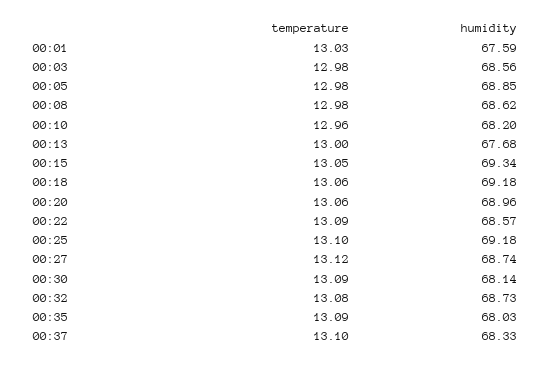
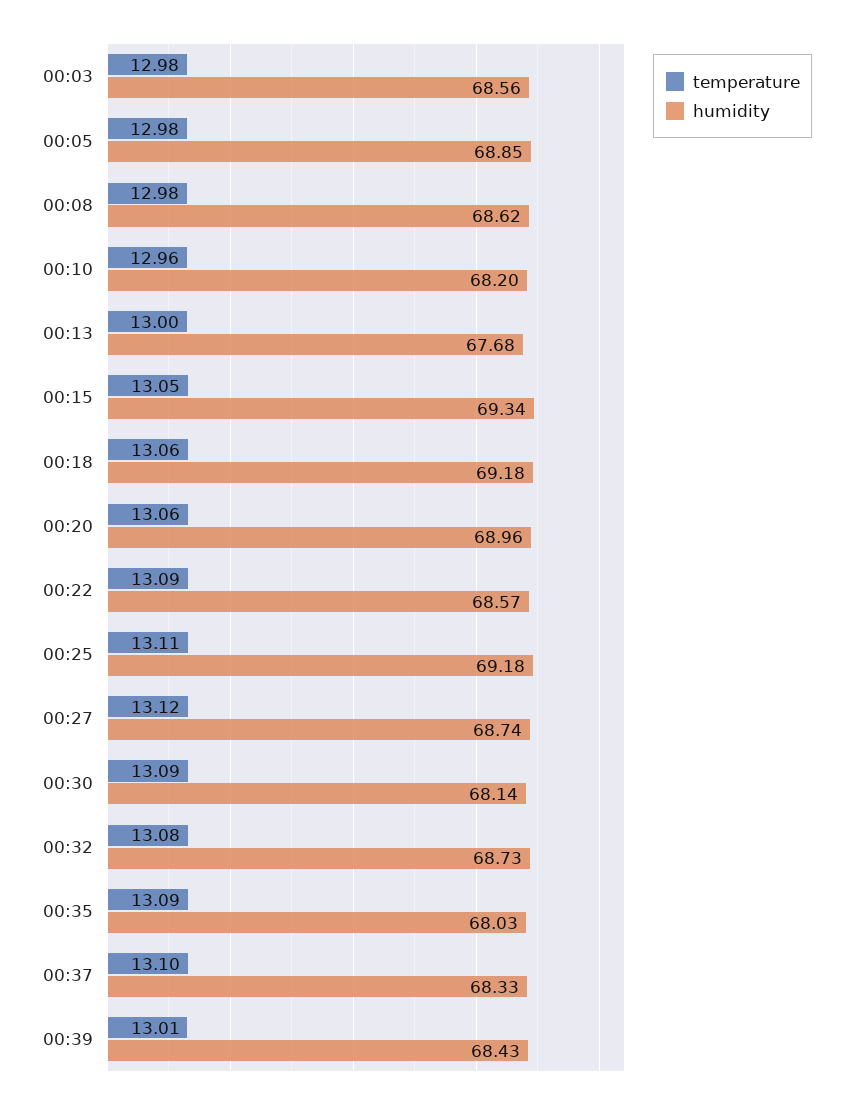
temperature, 00:01: 13.03 -> none
humidity, 00:01: 67.59 -> none
temperature, 00:25: 13.1 -> 13.11
temperature, 00:39: none -> 13.01
humidity, 00:39: none -> 68.43

